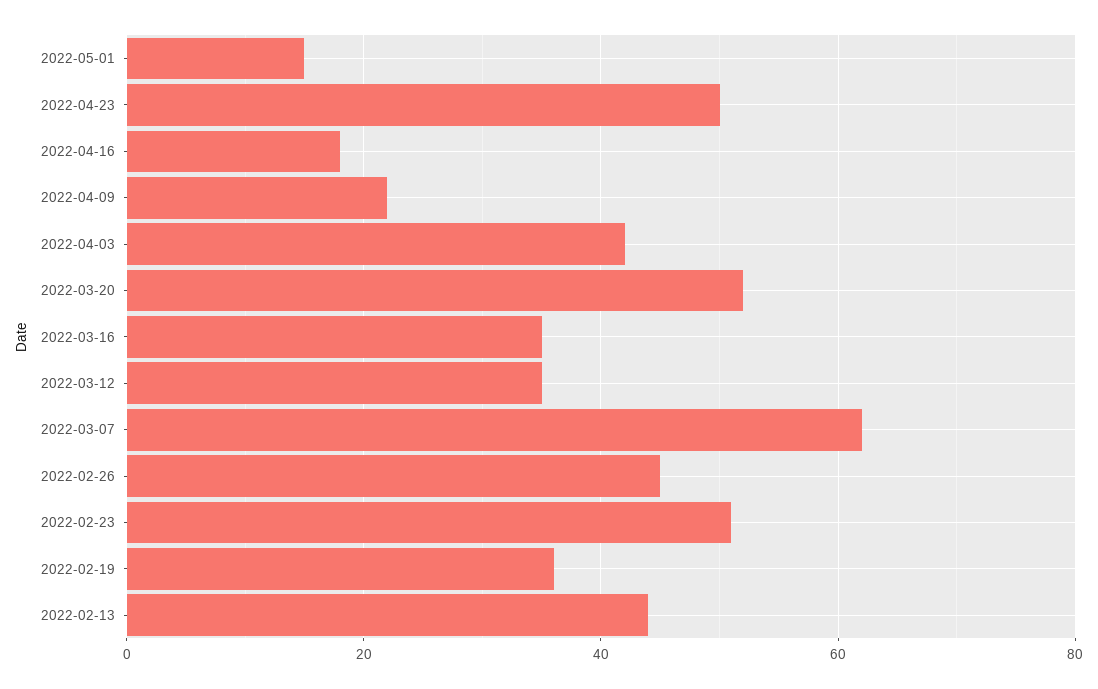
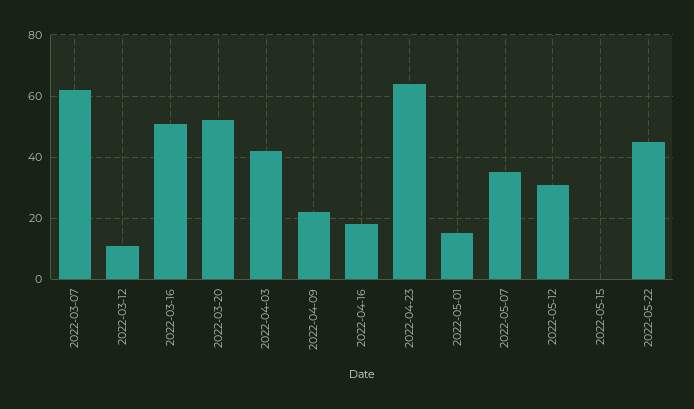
2022-04-23: 50 -> 65
2022-03-16: 35 -> 50
2022-03-12: 35 -> 10
2022-02-26: 45 -> none
2022-02-23: 50 -> none
2022-02-19: 35 -> none
2022-02-13: 45 -> none
2022-05-07: none -> 35
2022-05-12: none -> 30
2022-05-15: none -> 0
2022-05-22: none -> 45

